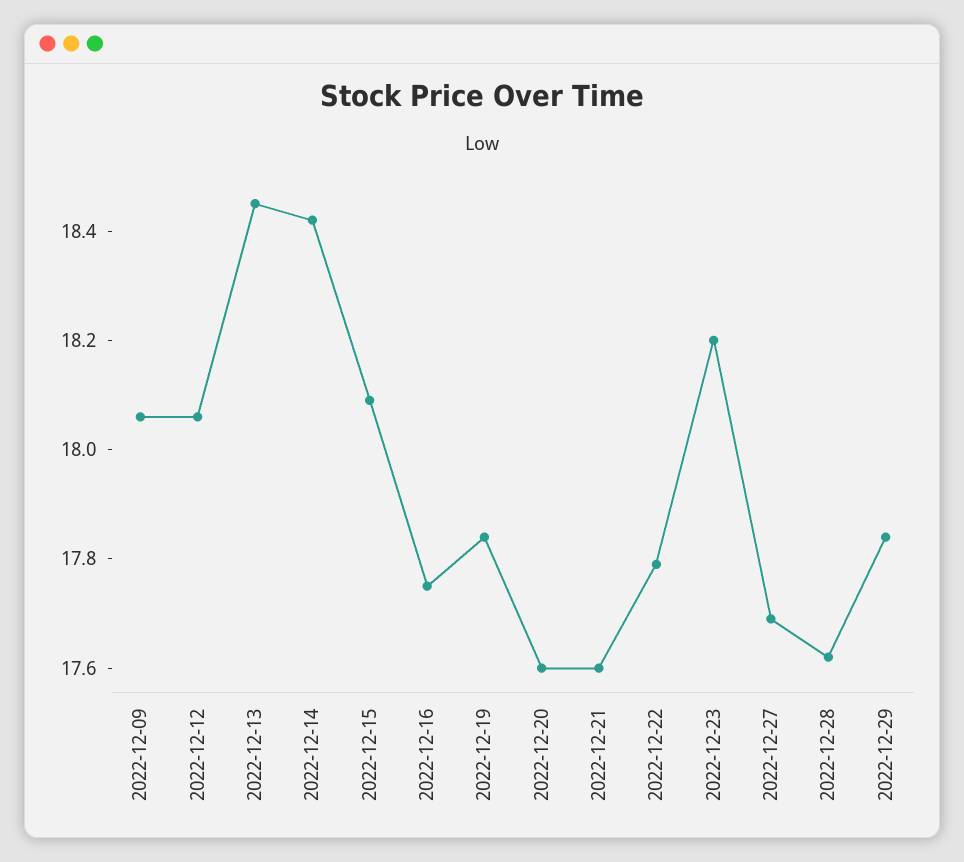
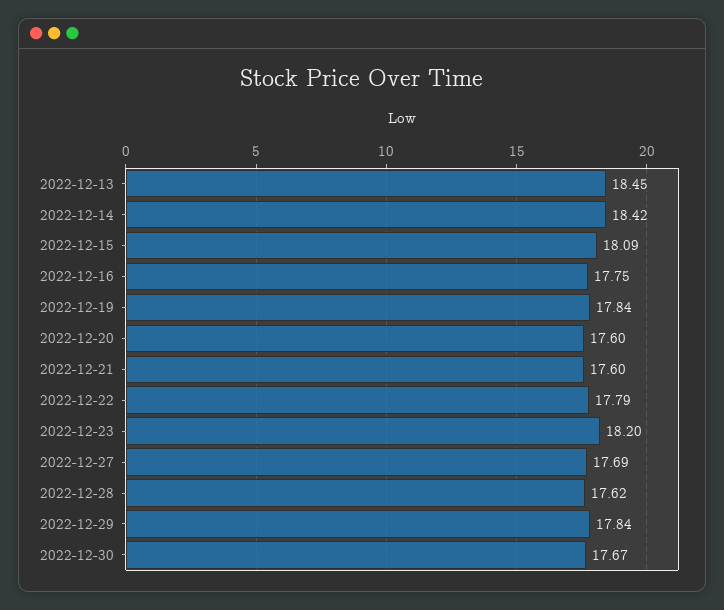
2022-12-09: 18.05 -> none
2022-12-12: 18.05 -> none
2022-12-30: none -> 17.67

